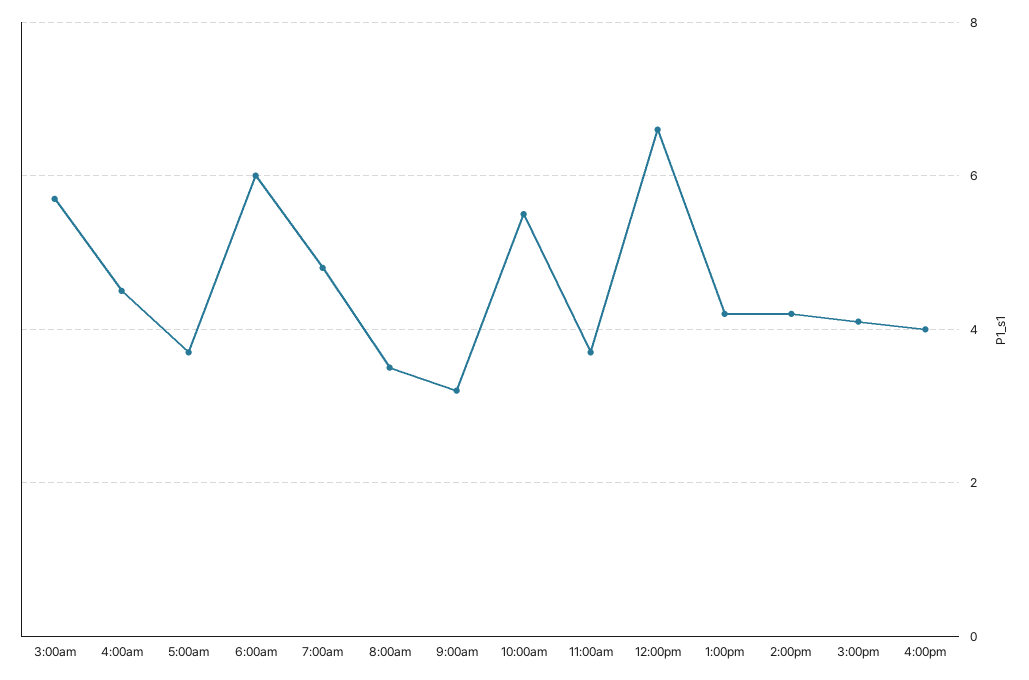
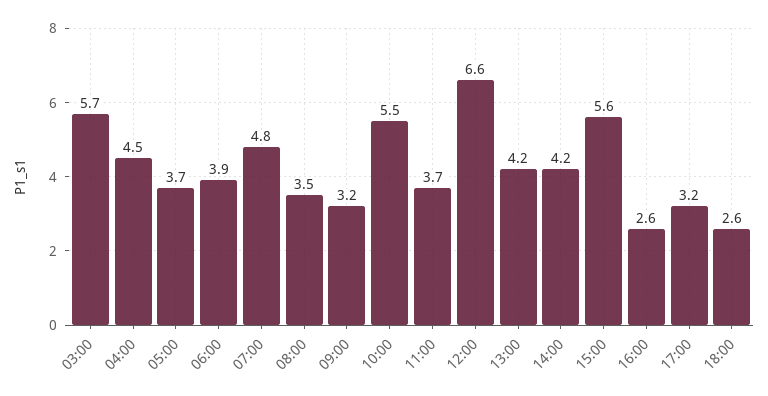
6:00am: 6 -> 3.9
3:00pm: 4 -> 5.6
4:00pm: 4 -> 2.6
17:00: none -> 3.2
18:00: none -> 2.6

